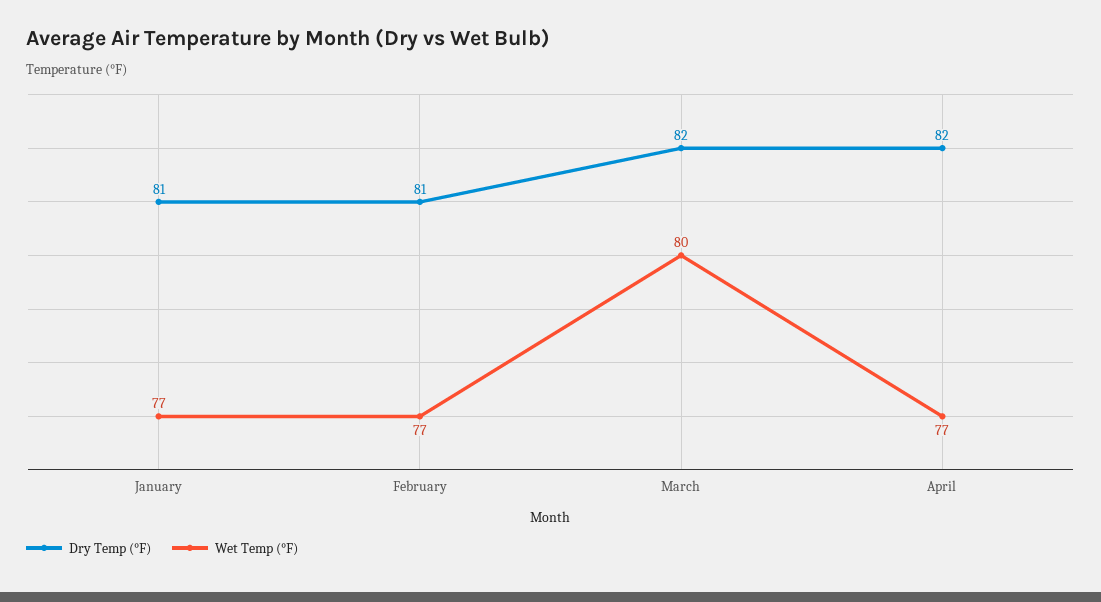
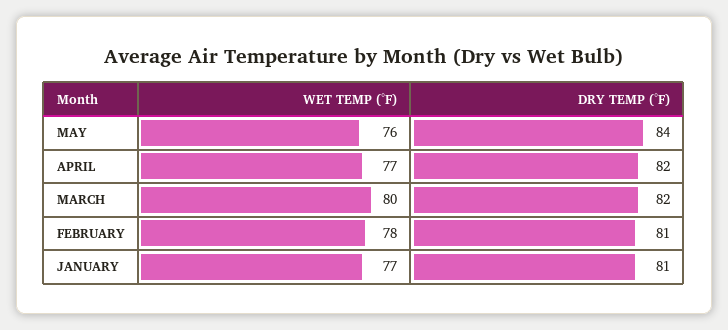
Wet Temp (°F), February: 77 -> 78
Wet Temp (°F), MAY: none -> 76
Dry Temp (°F), MAY: none -> 84

